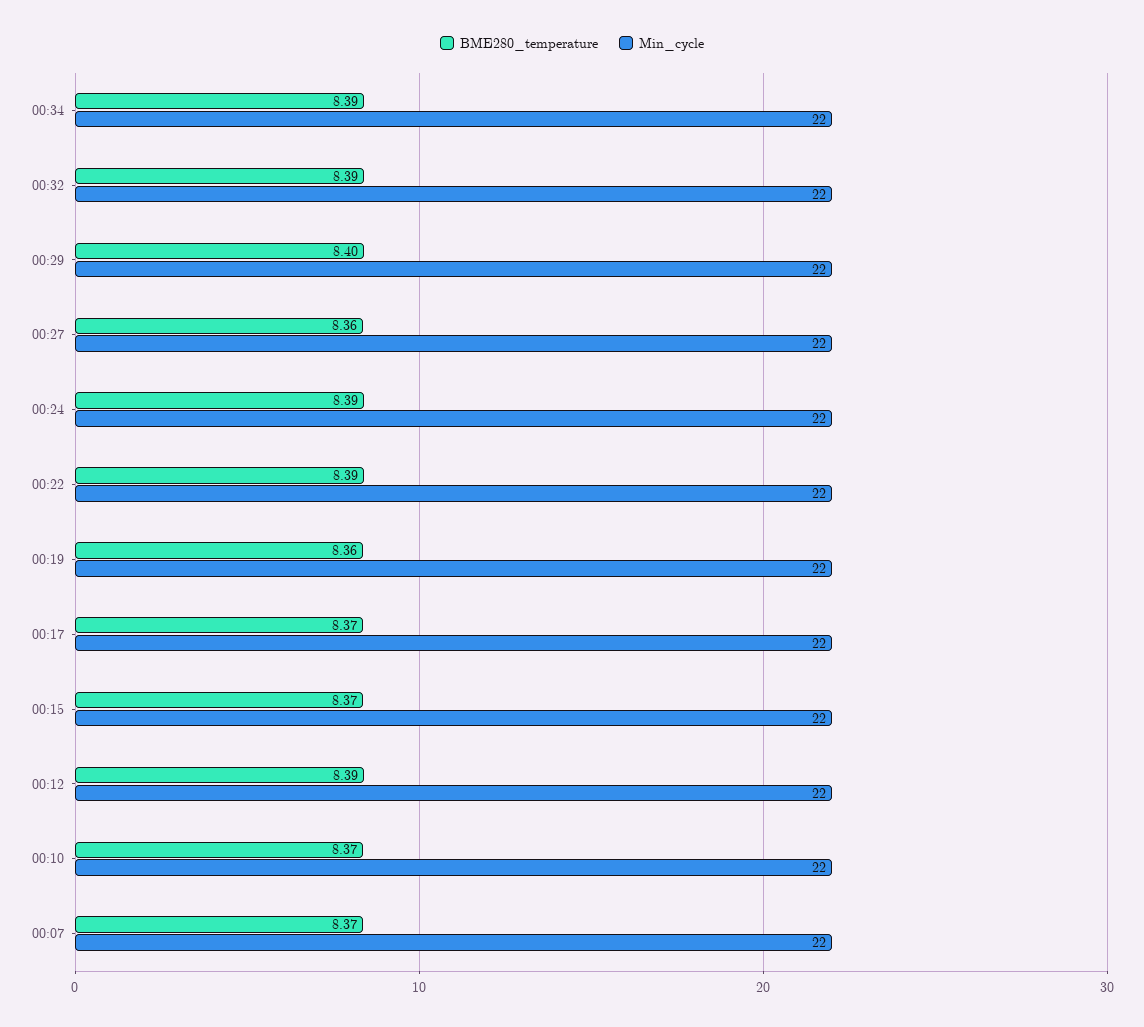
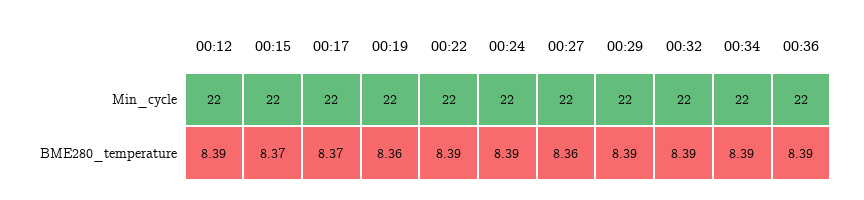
BME280_temperature, 00:29: 8.4 -> 8.39
BME280_temperature, 00:10: 8.37 -> none
Min_cycle, 00:10: 22 -> none
BME280_temperature, 00:07: 8.37 -> none
Min_cycle, 00:07: 22 -> none
Min_cycle, 00:36: none -> 22
BME280_temperature, 00:36: none -> 8.39

